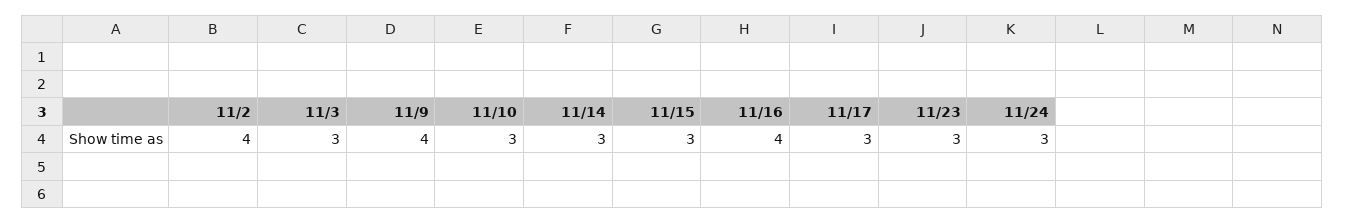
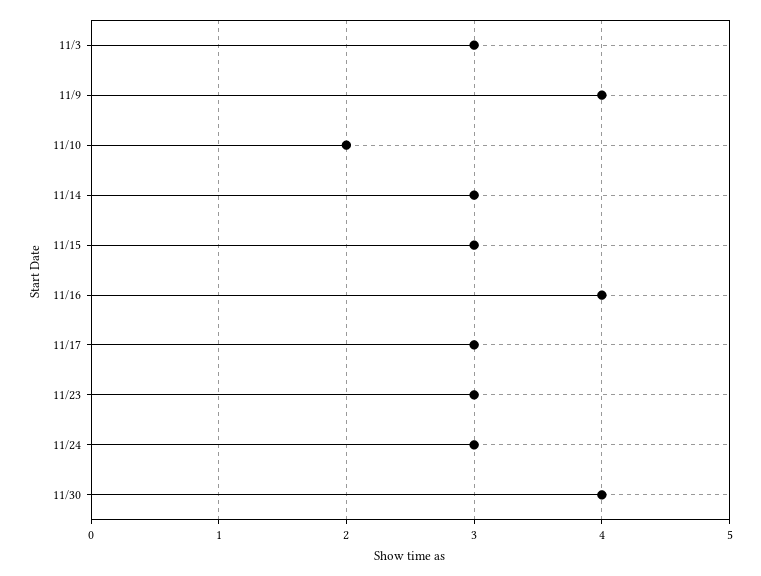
11/2: 4 -> none
11/10: 3 -> 2
11/30: none -> 4

